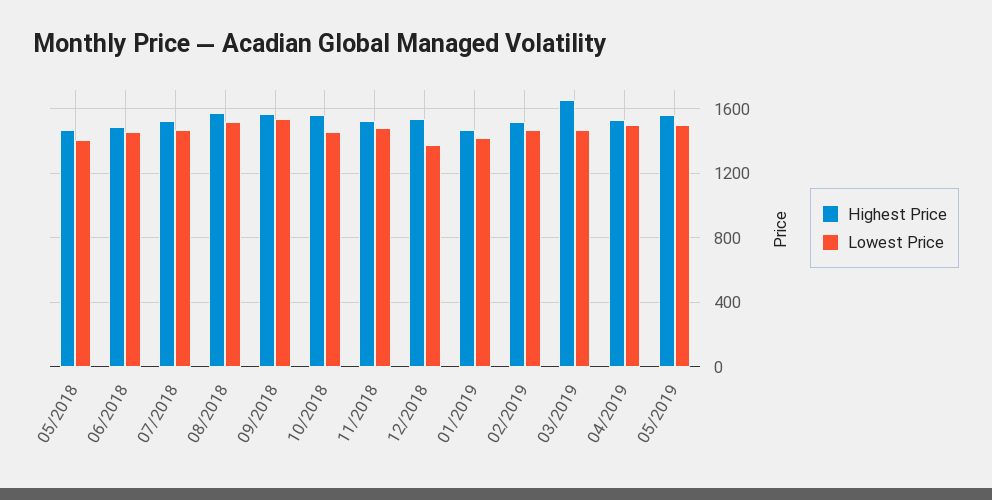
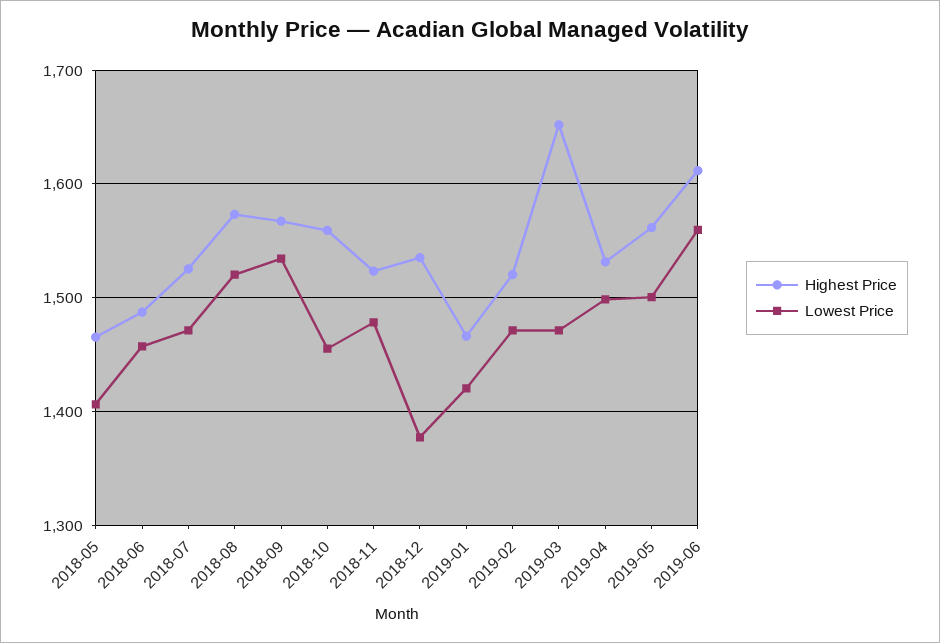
Highest Price, 2019-06: none -> 1610
Lowest Price, 2019-06: none -> 1560

